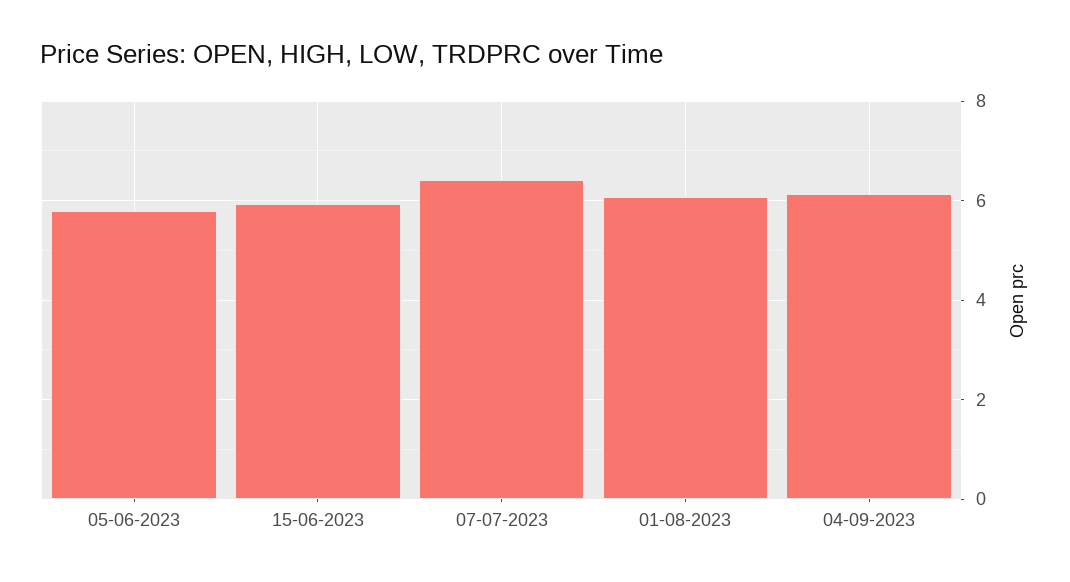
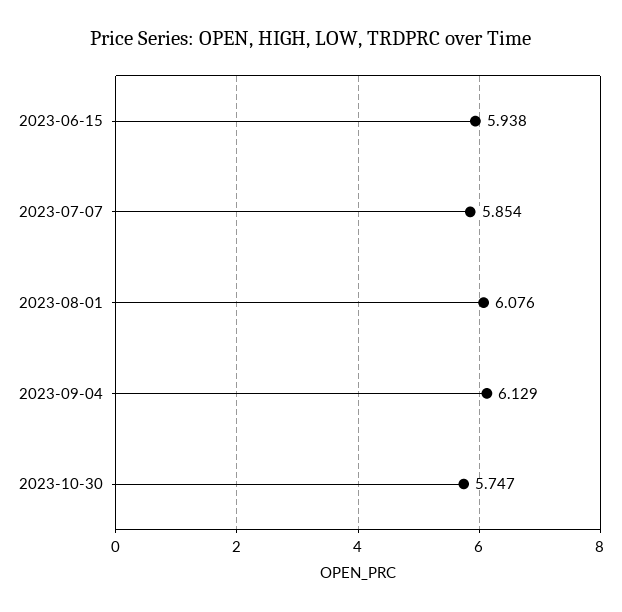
05-06-2023: 5.8 -> none
07-07-2023: 6.4 -> 5.854
2023-10-30: none -> 5.747

